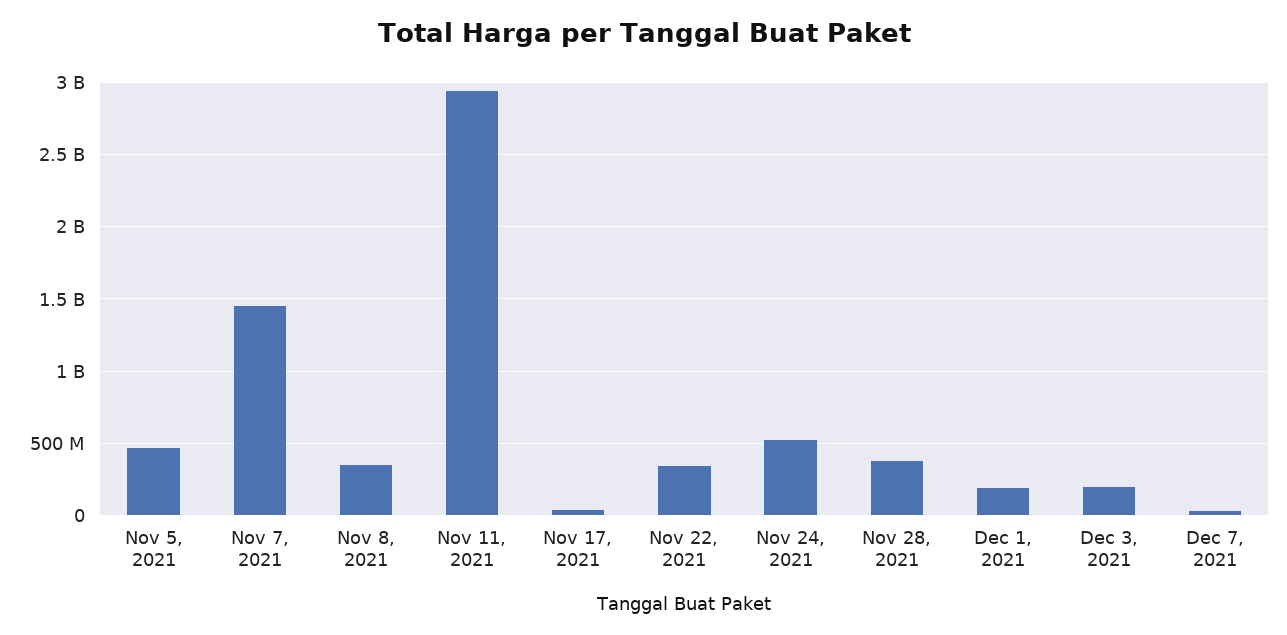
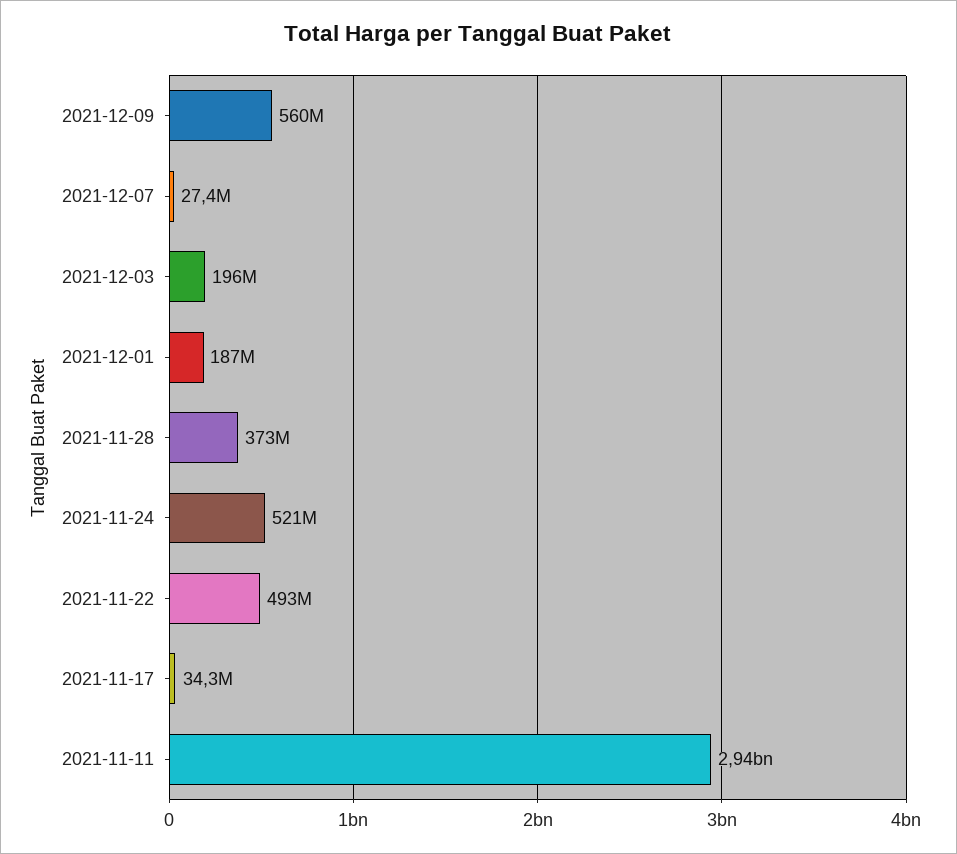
Nov 5, 2021: 450000000 -> none
Nov 7, 2021: 1450000000 -> none
Nov 8, 2021: 350000000 -> none
Nov 22, 2021: 350000000 -> 493000000
2021-12-09: none -> 560000000

